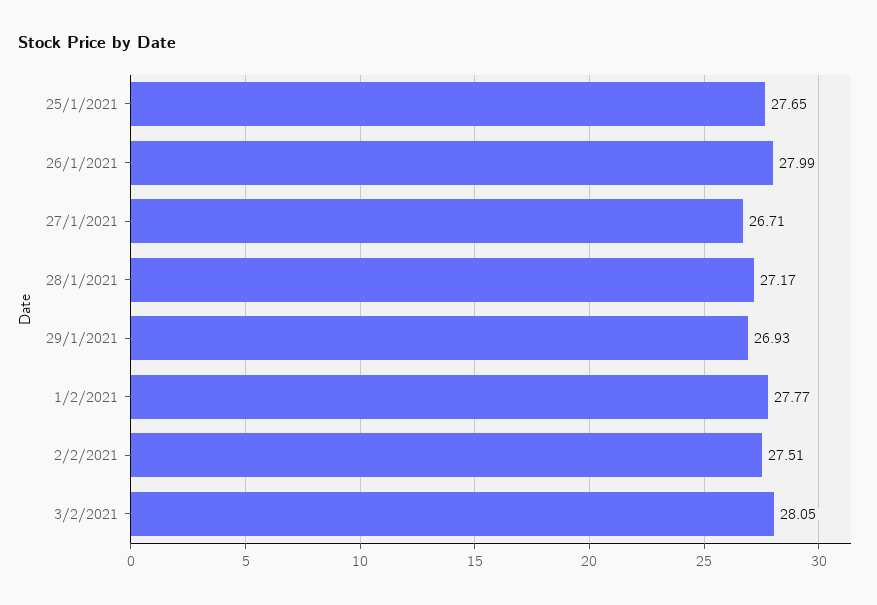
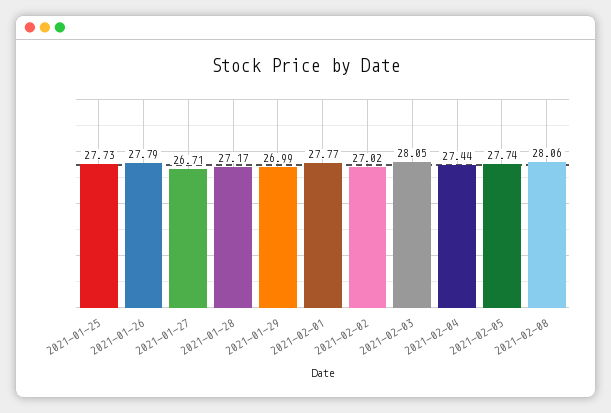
25/1/2021: 27.65 -> 27.73
26/1/2021: 27.99 -> 27.79
29/1/2021: 26.93 -> 26.99
2/2/2021: 27.51 -> 27.02
2021-02-04: none -> 27.44
2021-02-05: none -> 27.74
2021-02-08: none -> 28.06

